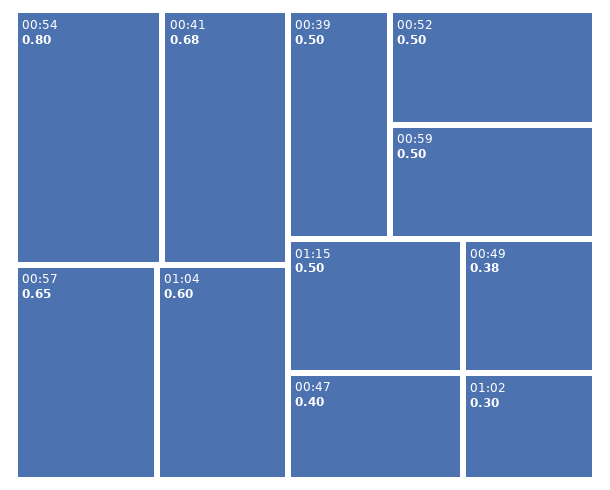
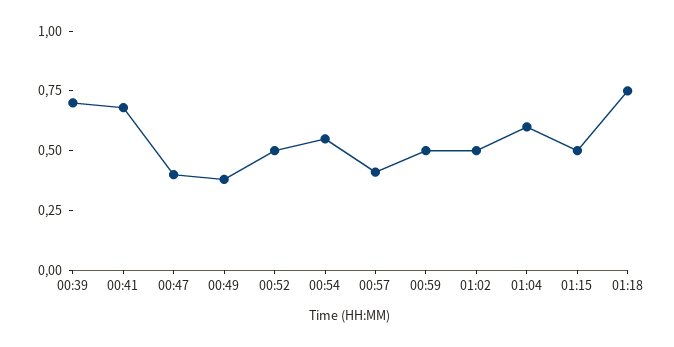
00:54: 0.8 -> 0.55
00:57: 0.65 -> 0.4
00:39: 0.5 -> 0.7
01:02: 0.3 -> 0.5
01:18: none -> 0.75

